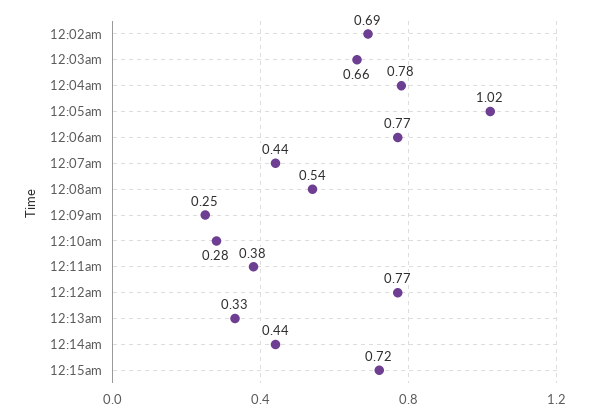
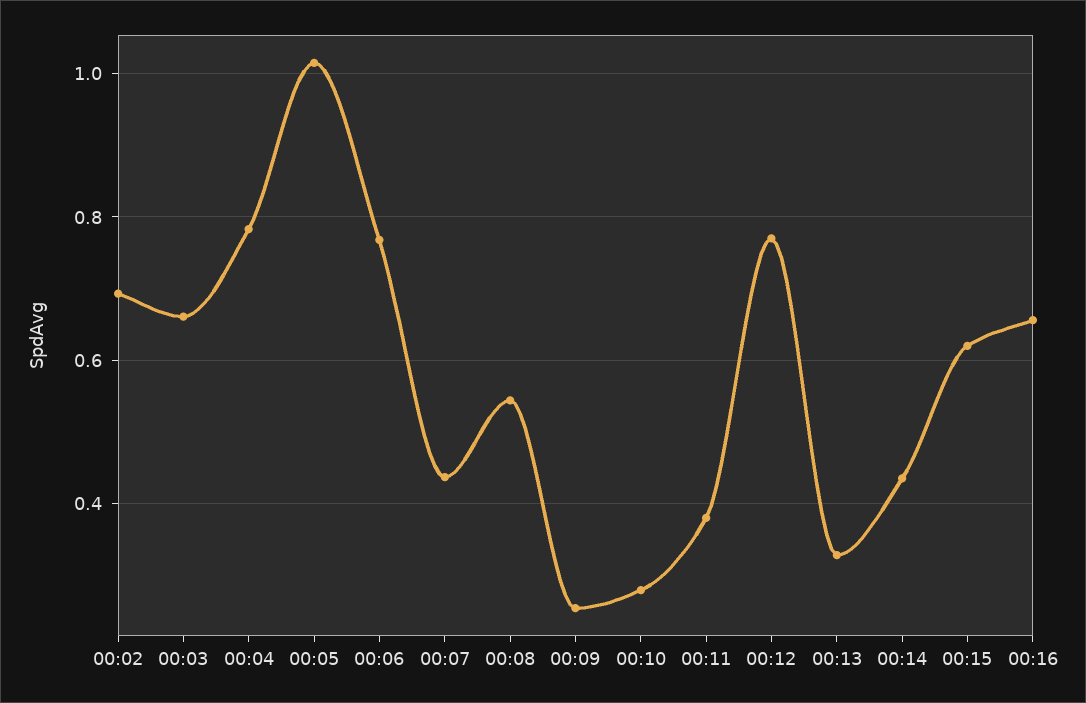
12:15am: 0.72 -> 0.62
00:16: none -> 0.66

